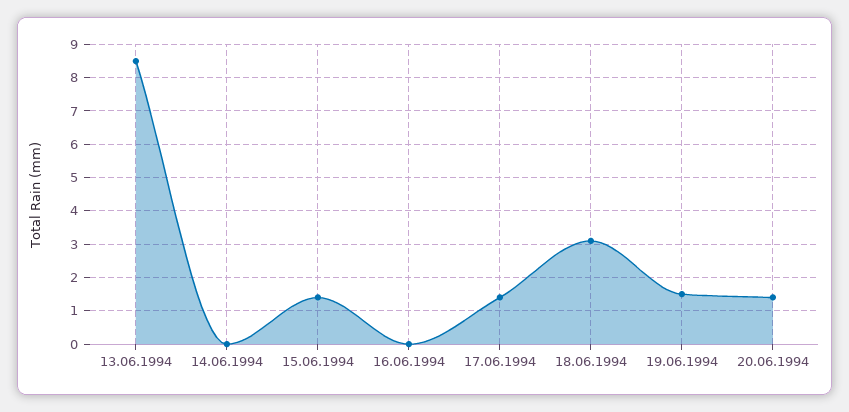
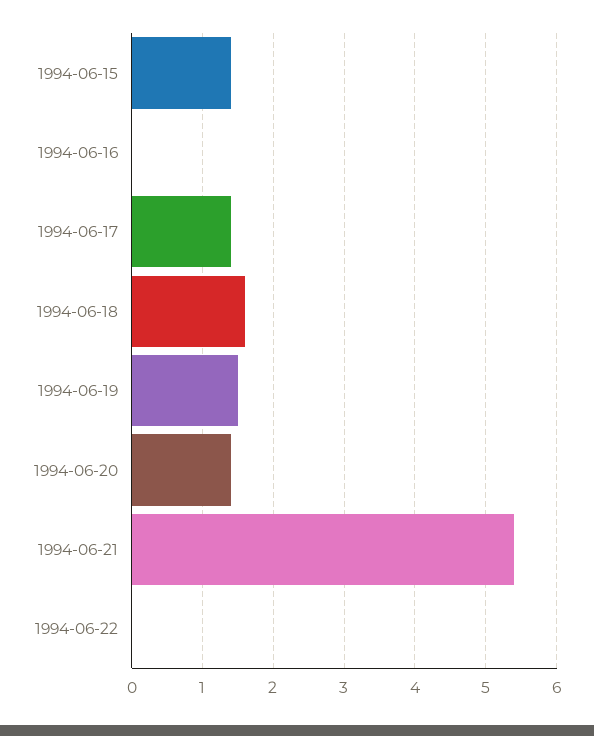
13.06.1994: 8.5 -> none
14.06.1994: 0 -> none
18.06.1994: 3 -> 1.6
1994-06-21: none -> 5.4
1994-06-22: none -> 0

